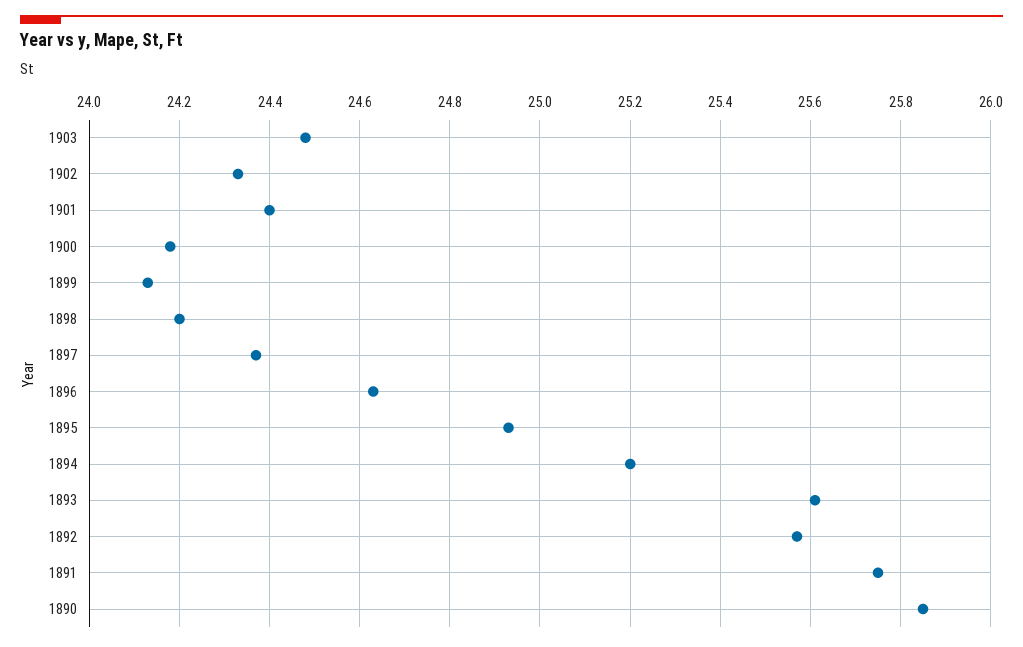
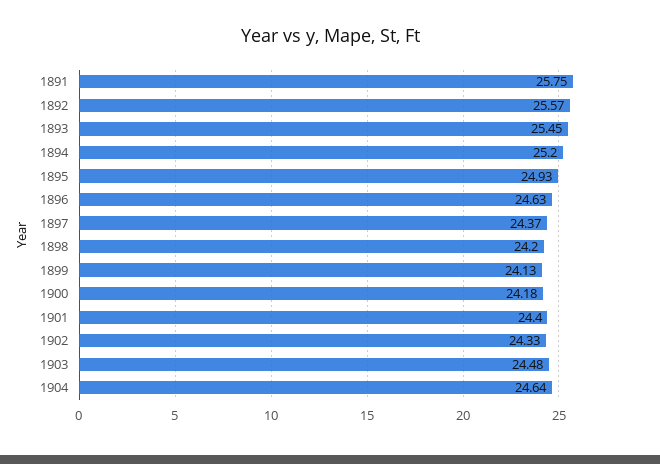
1893: 25.6 -> 25.45
1890: 25.85 -> none
1904: none -> 24.64

